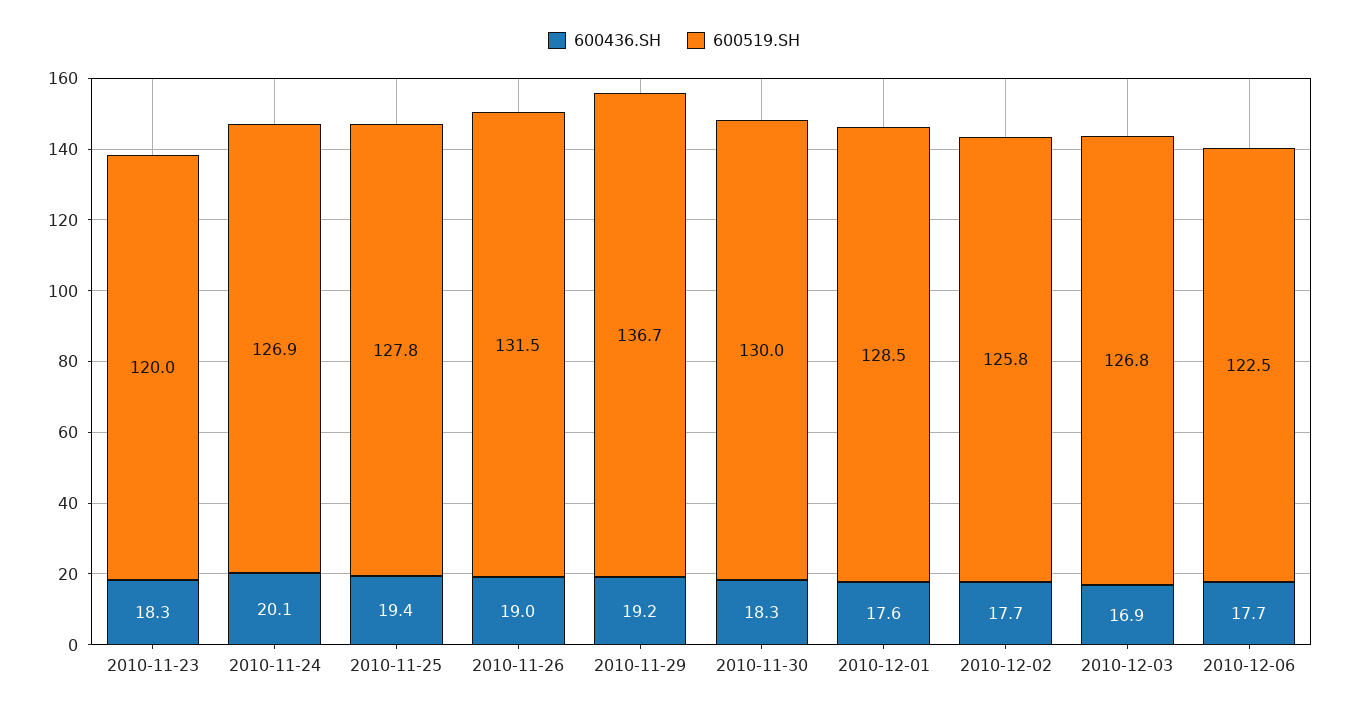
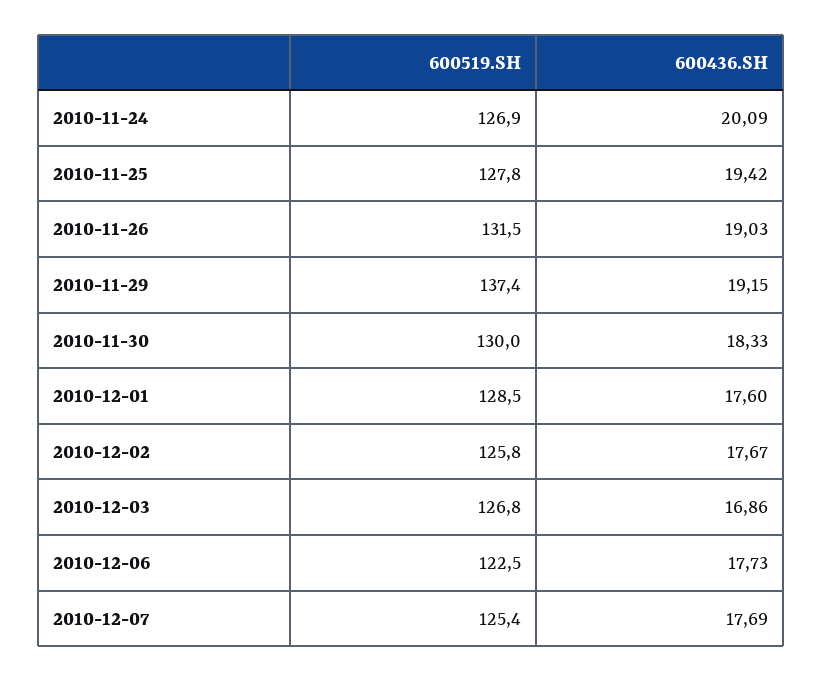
600436.SH, 2010-11-23: 18.3 -> none
600519.SH, 2010-11-23: 120 -> none
600519.SH, 2010-11-29: 136.7 -> 137.4
600519.SH, 2010-12-07: none -> 125.4
600436.SH, 2010-12-07: none -> 17.69

